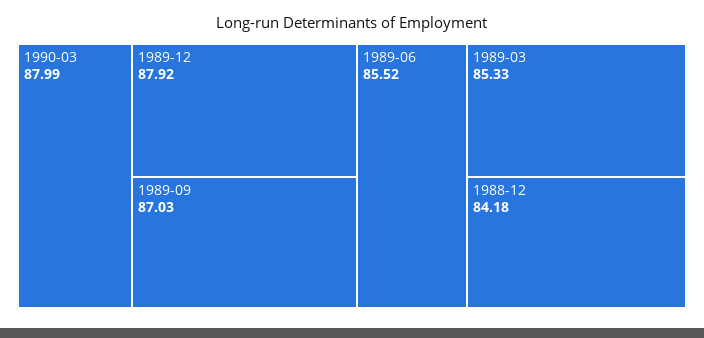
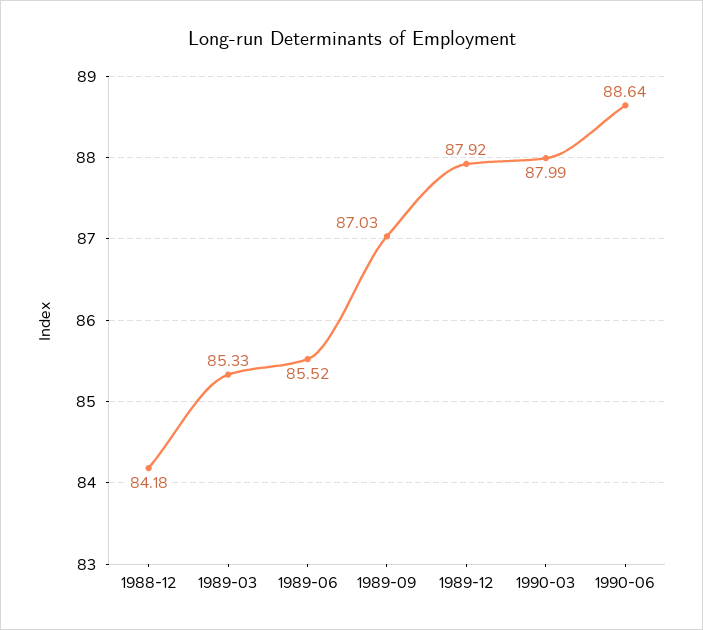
1990-06: none -> 88.64

